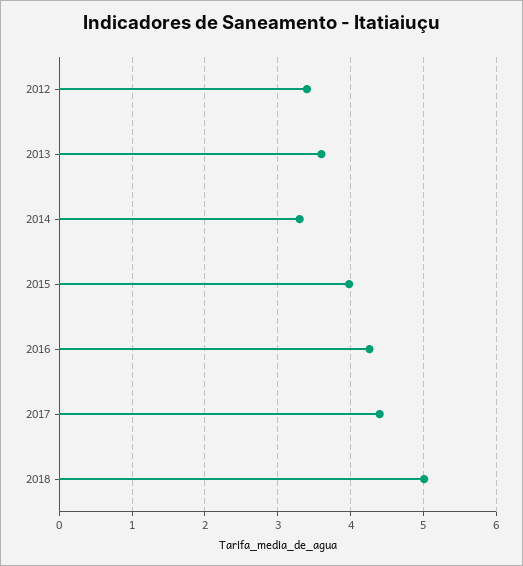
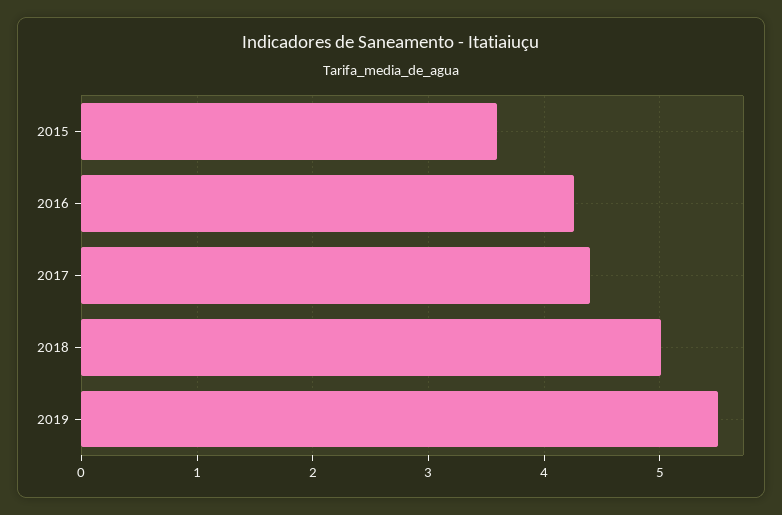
2012: 3.4 -> none
2013: 3.6 -> none
2014: 3.3 -> none
2015: 4 -> 3.6
2019: none -> 5.5

